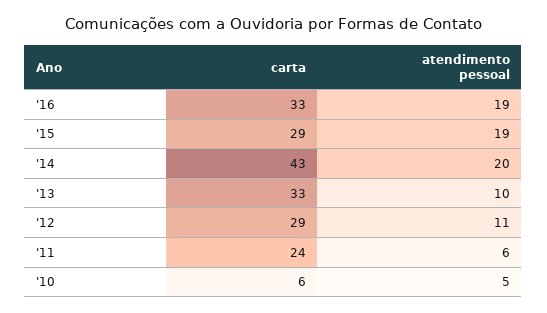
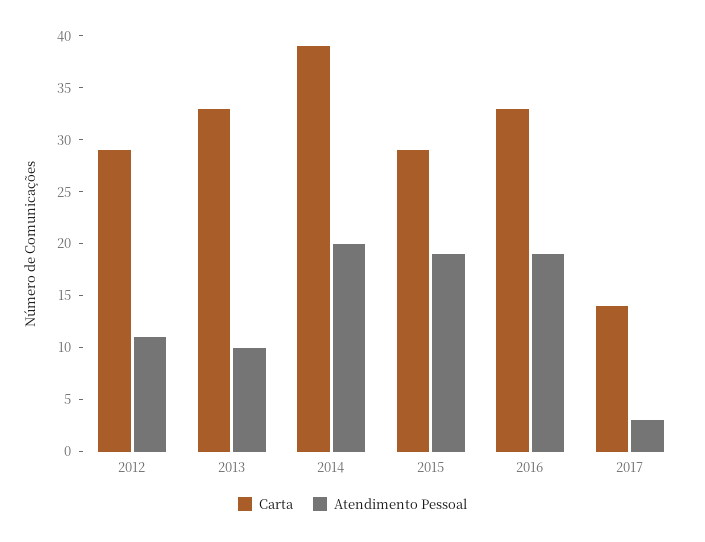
carta, '14: 43 -> 39
carta, '11: 24 -> none
atendimento pessoal, '11: 6 -> none
carta, '10: 6 -> none
atendimento pessoal, '10: 5 -> none
carta, 2017: none -> 14
atendimento pessoal, 2017: none -> 3

